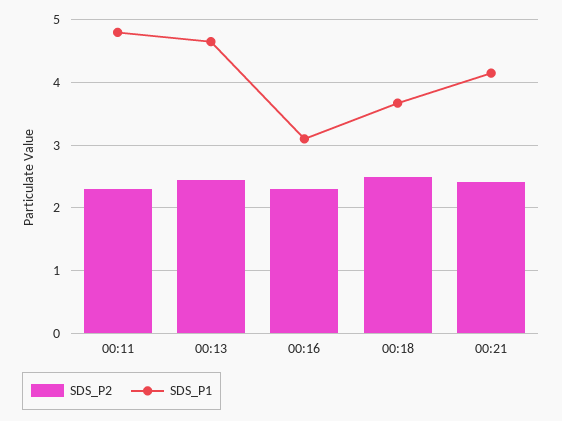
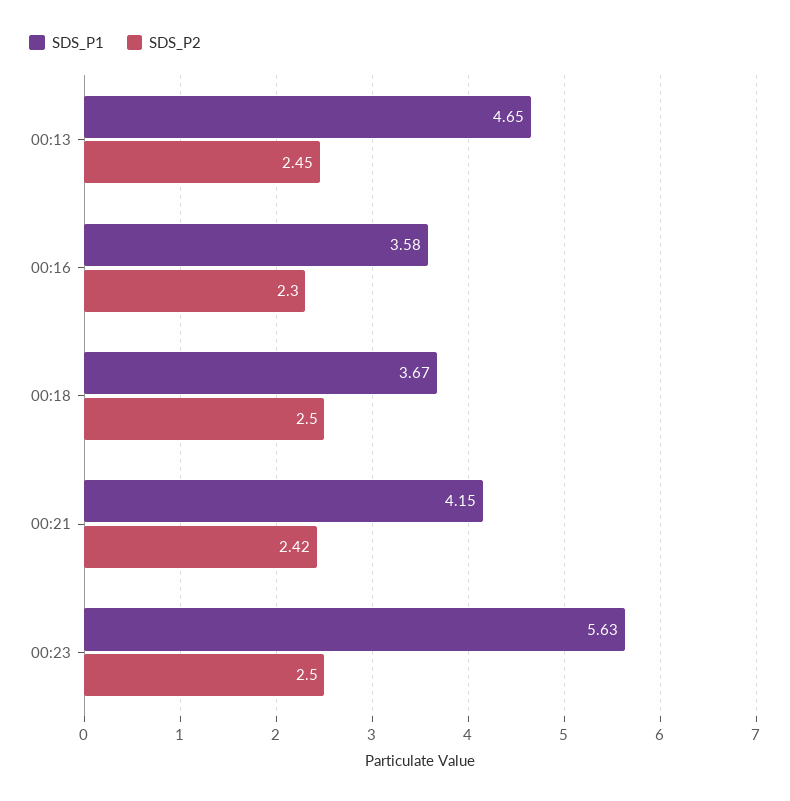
SDS_P2, 00:11: 2.3 -> none
SDS_P1, 00:11: 4.8 -> none
SDS_P1, 00:16: 3.1 -> 3.58
SDS_P1, 00:23: none -> 5.63
SDS_P2, 00:23: none -> 2.5

